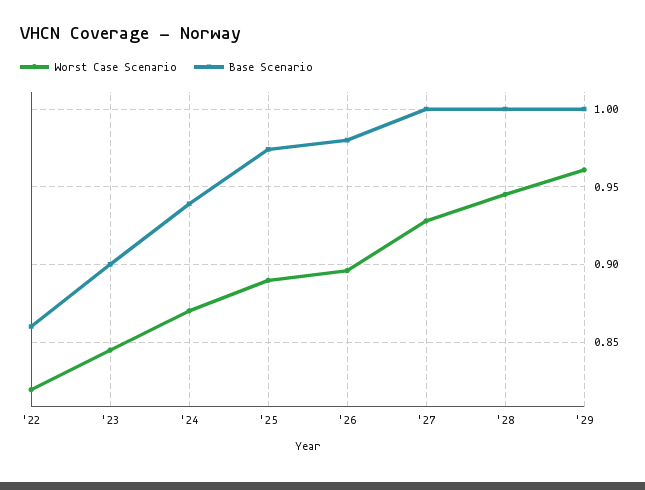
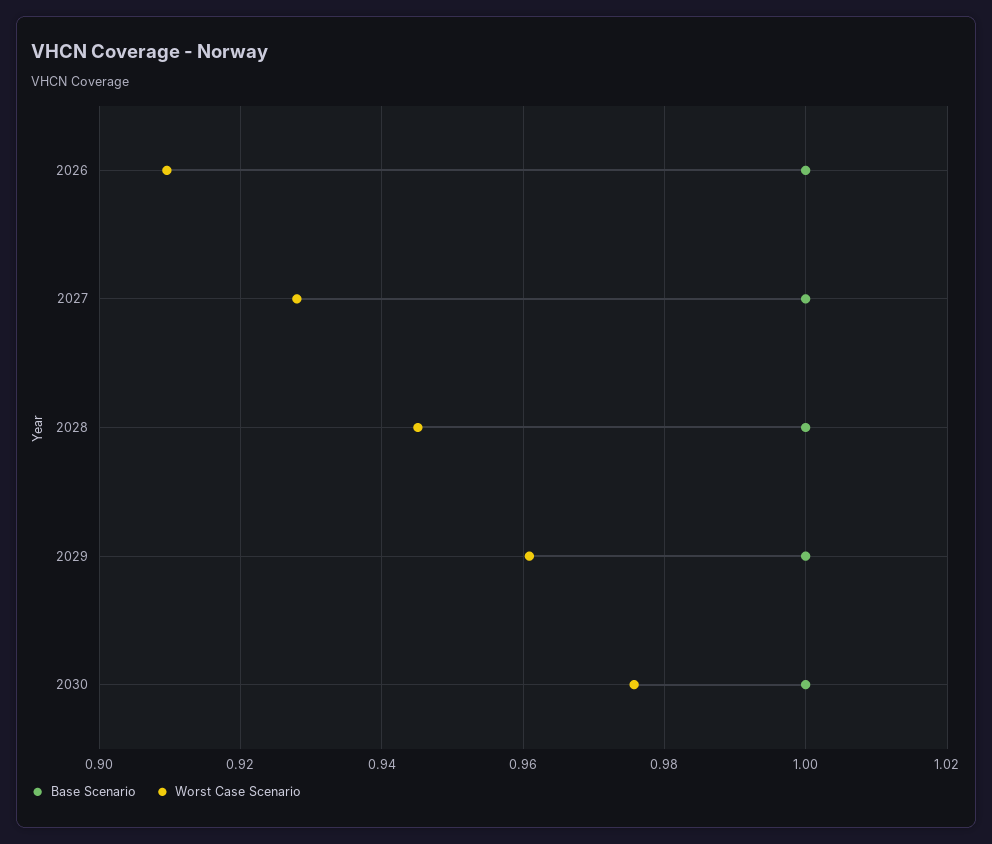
Worst Case Scenario, '22: 0.82 -> none
Base Scenario, '22: 0.86 -> none
Worst Case Scenario, '23: 0.845 -> none
Base Scenario, '23: 0.9 -> none
Worst Case Scenario, '24: 0.87 -> none
Base Scenario, '24: 0.94 -> none
Worst Case Scenario, '25: 0.89 -> none
Base Scenario, '25: 0.975 -> none
Worst Case Scenario, '26: 0.895 -> 0.91
Base Scenario, '26: 0.98 -> 1
Base Scenario, 2030: none -> 1
Worst Case Scenario, 2030: none -> 0.976

